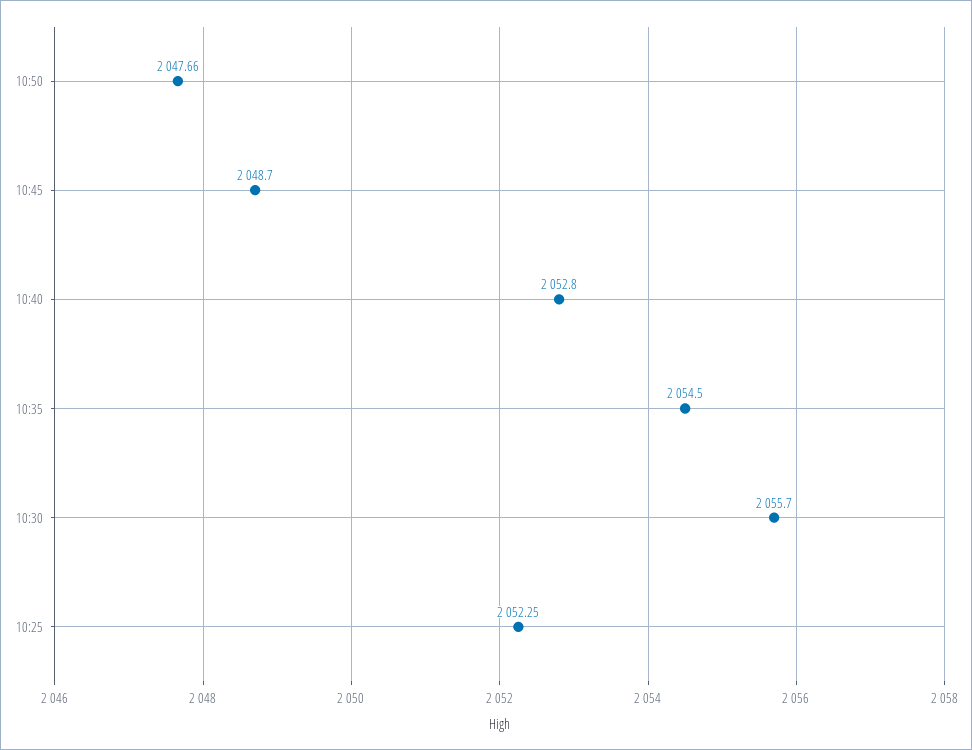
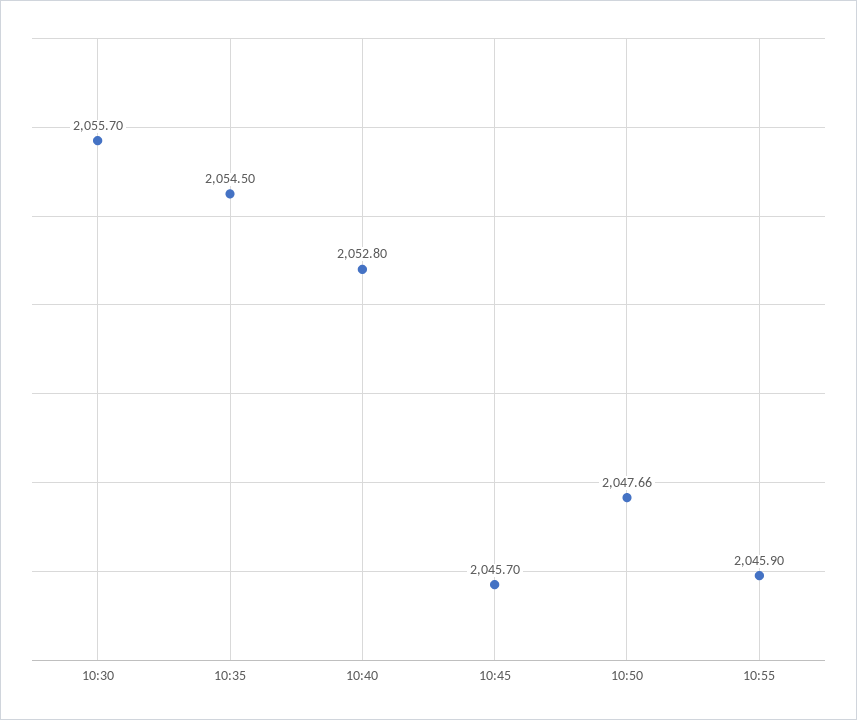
10:45: 2048.7 -> 2045.7
10:25: 2052.25 -> none
10:55: none -> 2045.9

